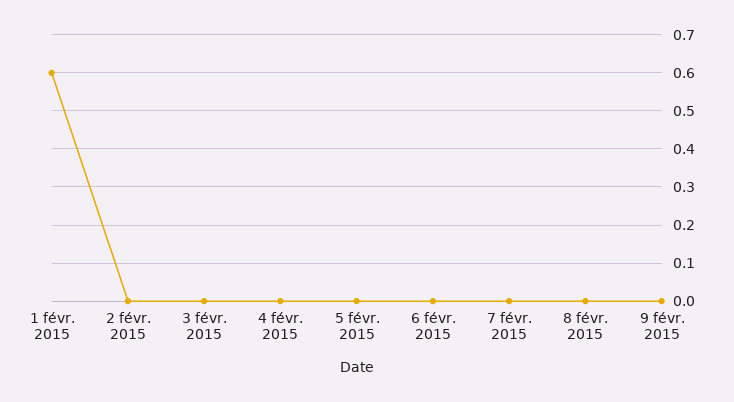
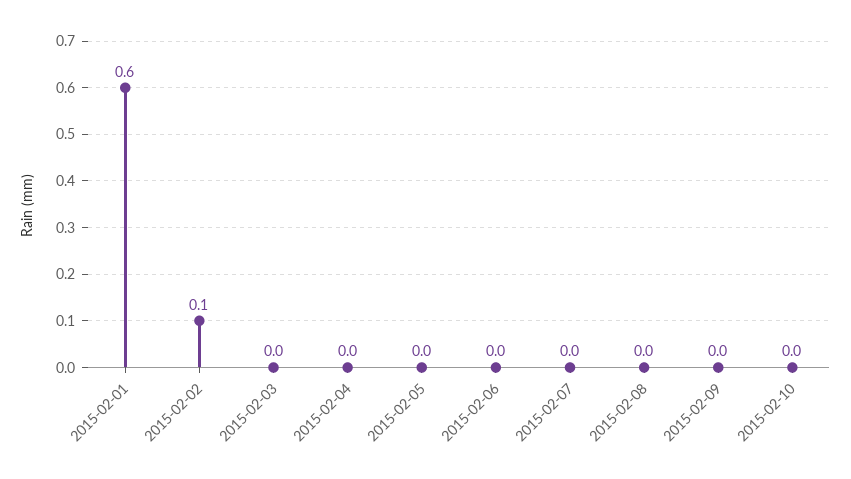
2 févr. 2015: 0 -> 0.1
2015-02-10: none -> 0

